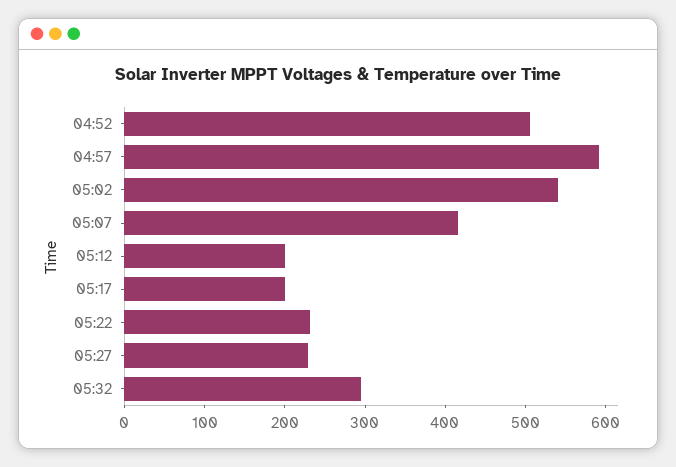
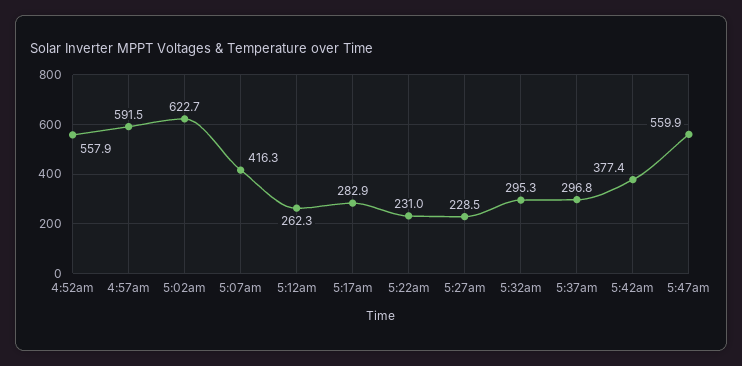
04:52: 500 -> 557.9
05:02: 540 -> 622.7
05:12: 200 -> 262.3
05:17: 200 -> 282.9
5:37am: none -> 296.8
5:42am: none -> 377.4
5:47am: none -> 559.9

